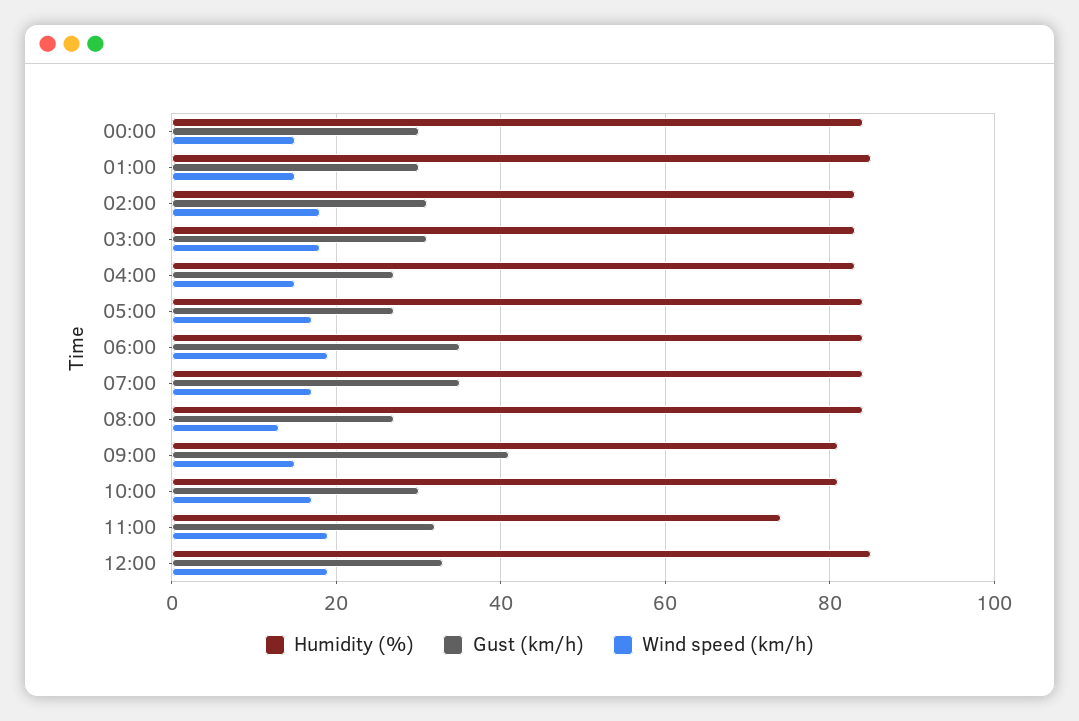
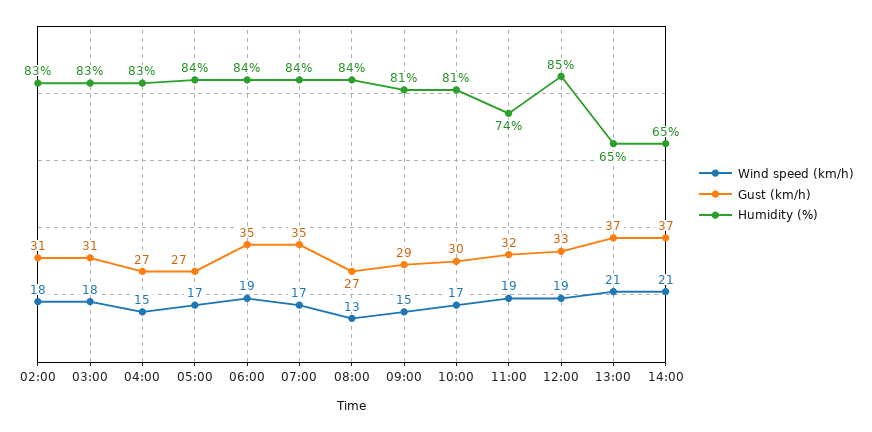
Humidity (%), 00:00: 85 -> none
Gust (km/h), 00:00: 30 -> none
Wind speed (km/h), 00:00: 15 -> none
Humidity (%), 01:00: 85 -> none
Gust (km/h), 01:00: 30 -> none
Wind speed (km/h), 01:00: 15 -> none
Gust (km/h), 09:00: 40 -> 29
Wind speed (km/h), 13:00: none -> 21
Gust (km/h), 13:00: none -> 37
Humidity (%), 13:00: none -> 65
Wind speed (km/h), 14:00: none -> 21
Gust (km/h), 14:00: none -> 37
Humidity (%), 14:00: none -> 65

